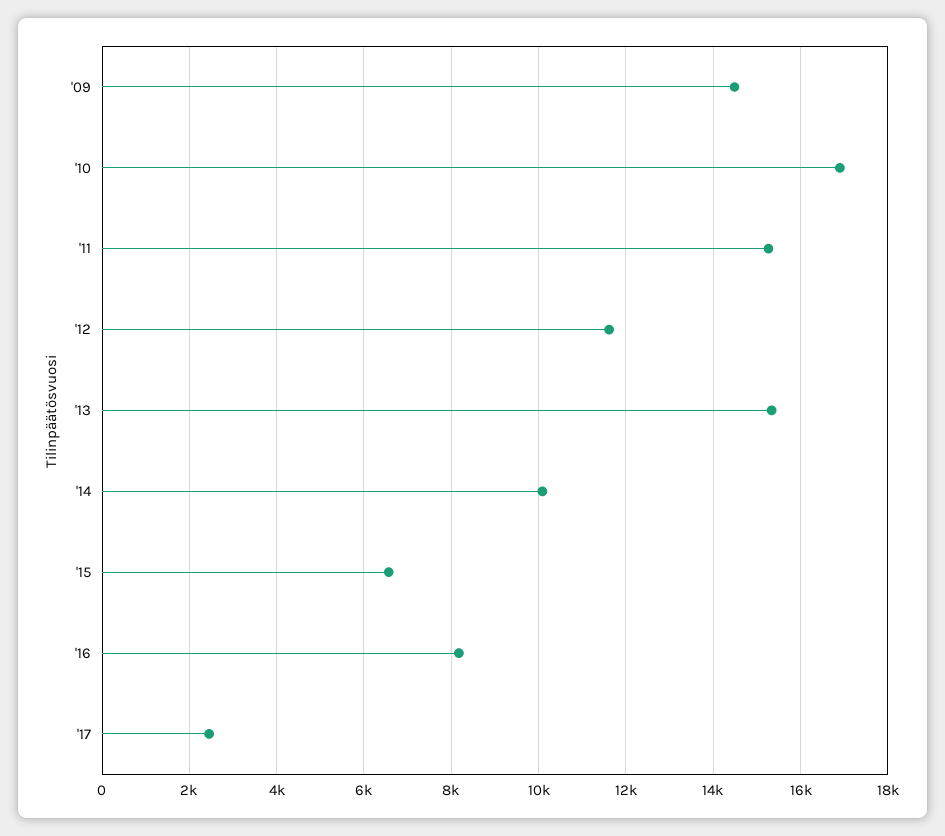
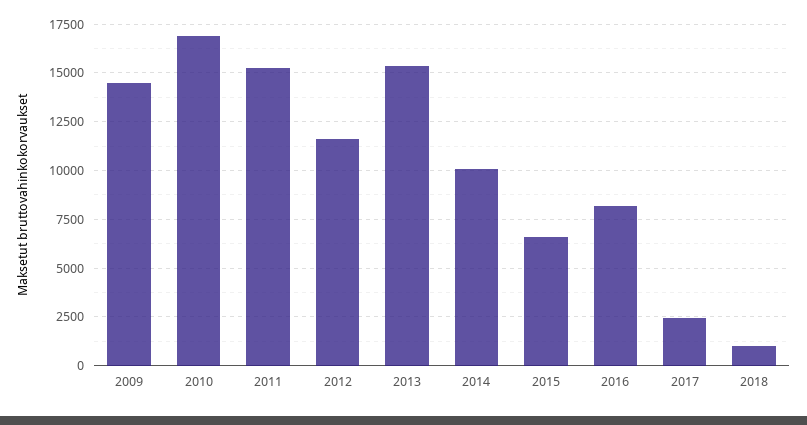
2018: none -> 1000

